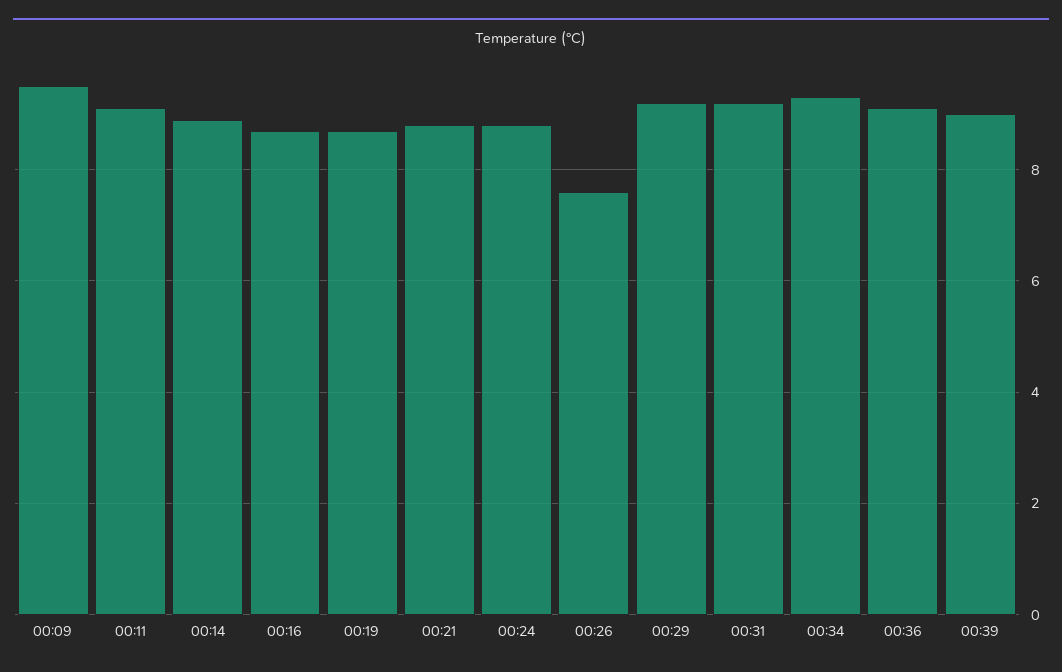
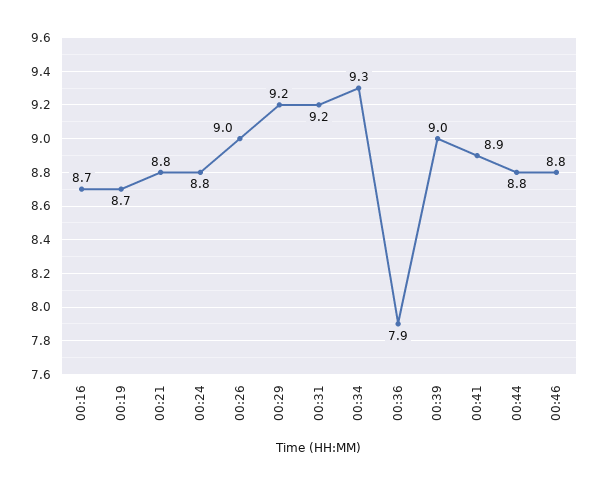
00:09: 9.5 -> none
00:11: 9 -> none
00:14: 9 -> none
00:26: 7.5 -> 9
00:36: 9 -> 7.9
00:41: none -> 8.9
00:44: none -> 8.8
00:46: none -> 8.8

